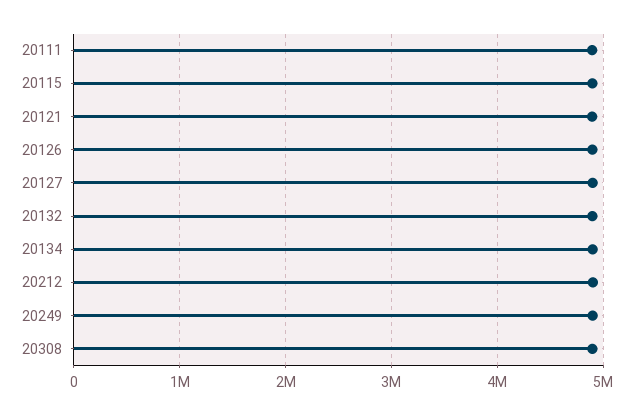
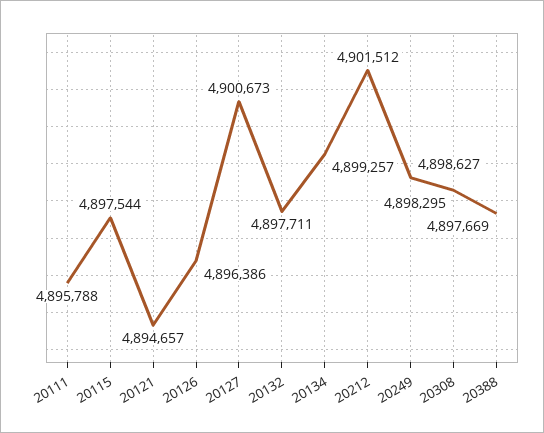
20388: none -> 4897669

